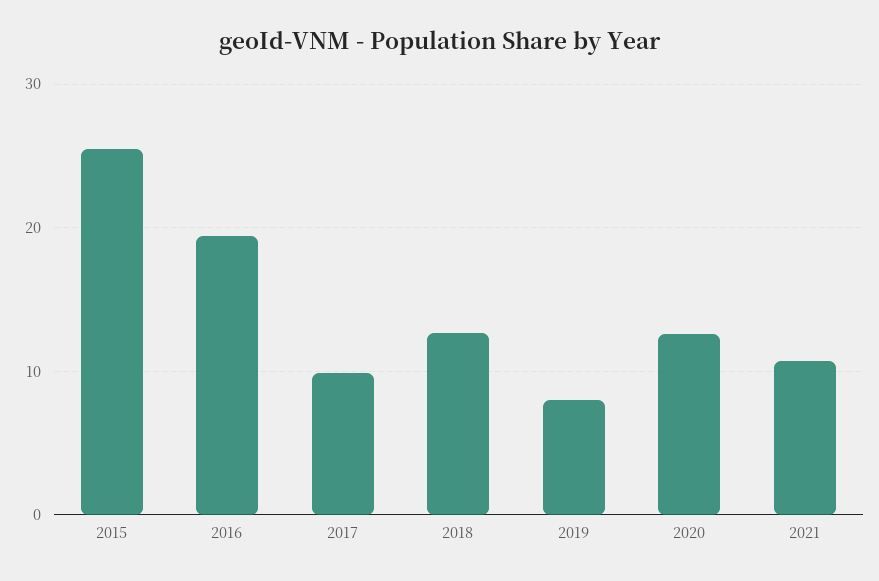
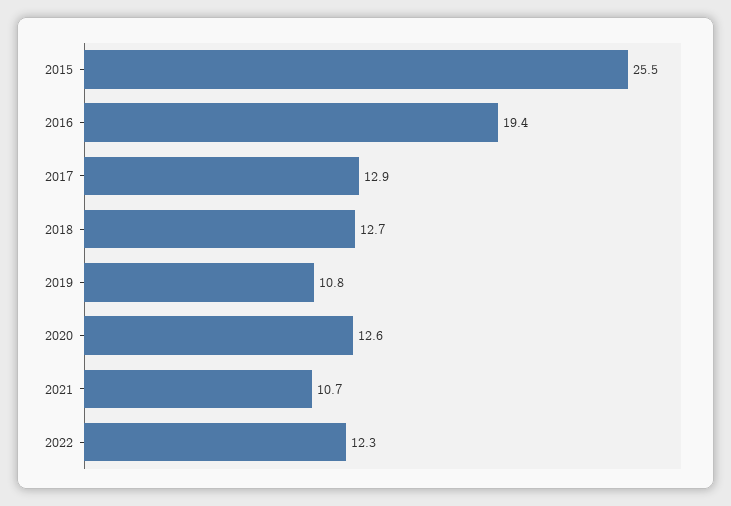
2017: 10 -> 12.9
2019: 8 -> 10.8
2022: none -> 12.3

